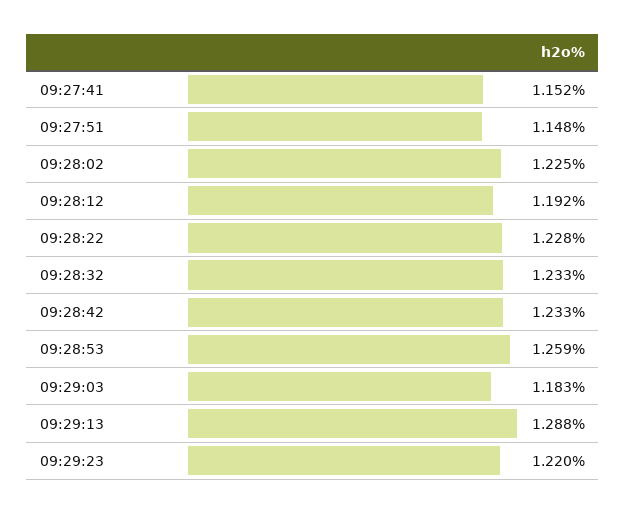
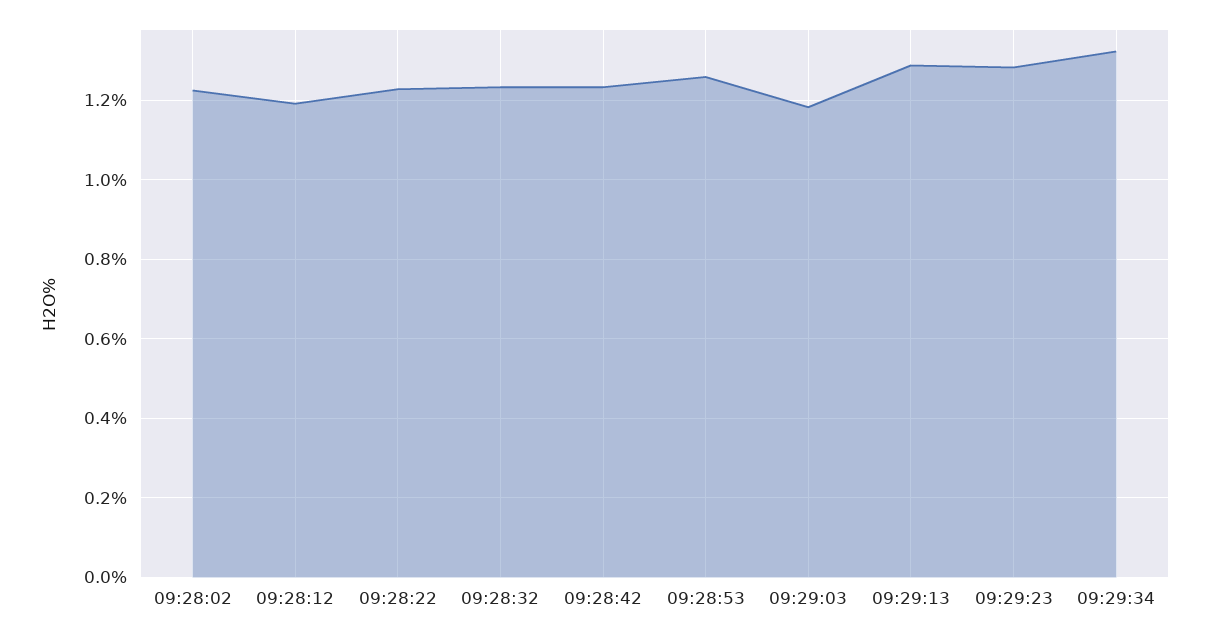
09:27:41: 1.152 -> none
09:27:51: 1.148 -> none
09:29:23: 1.22 -> 1.28
09:29:34: none -> 1.32

